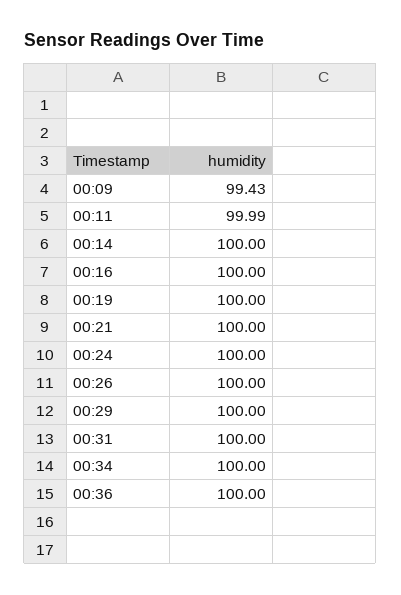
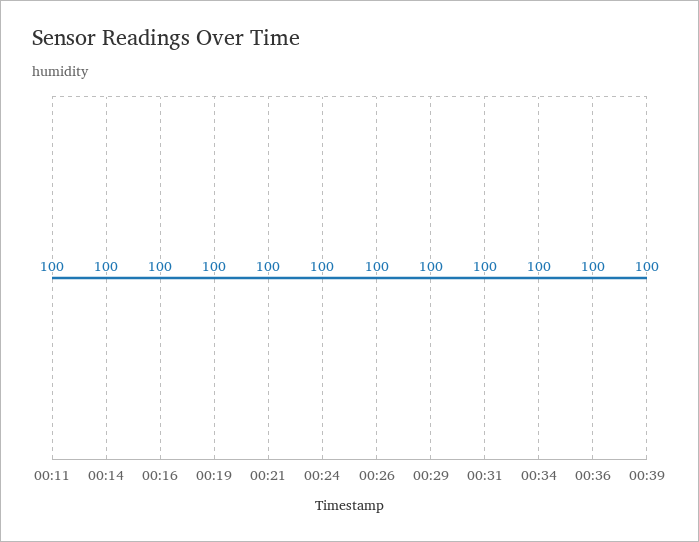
00:09: 99.43 -> none
00:11: 99.99 -> 100
00:39: none -> 100

